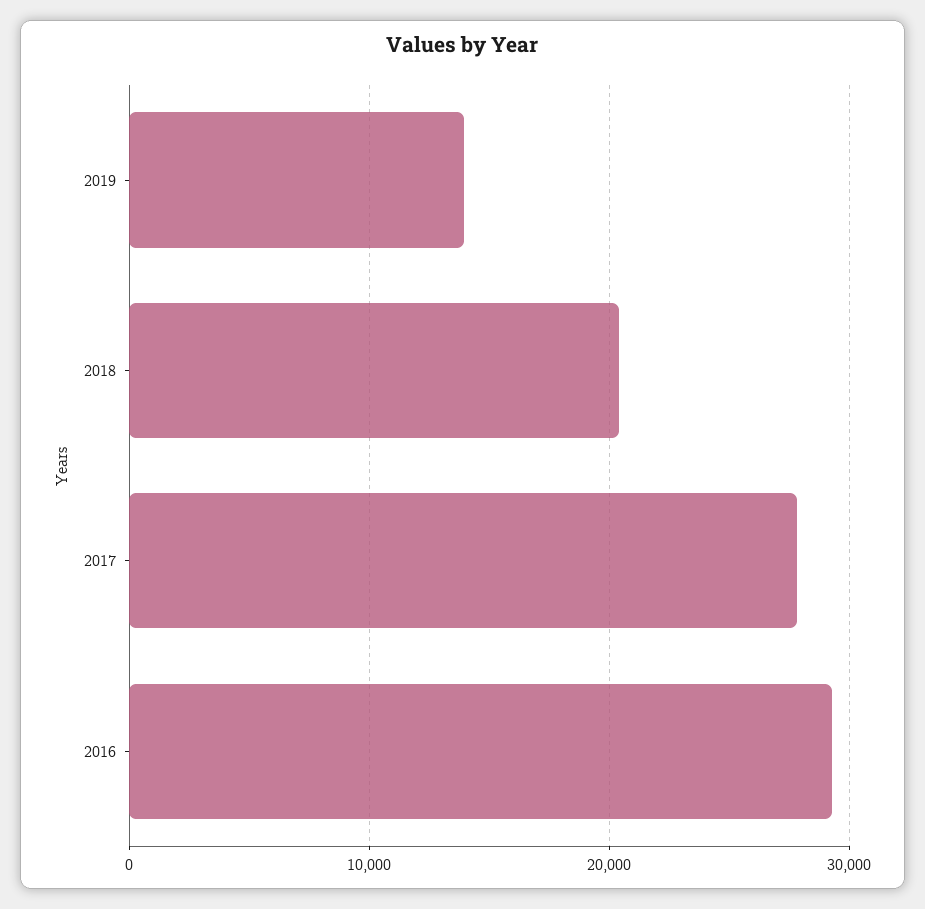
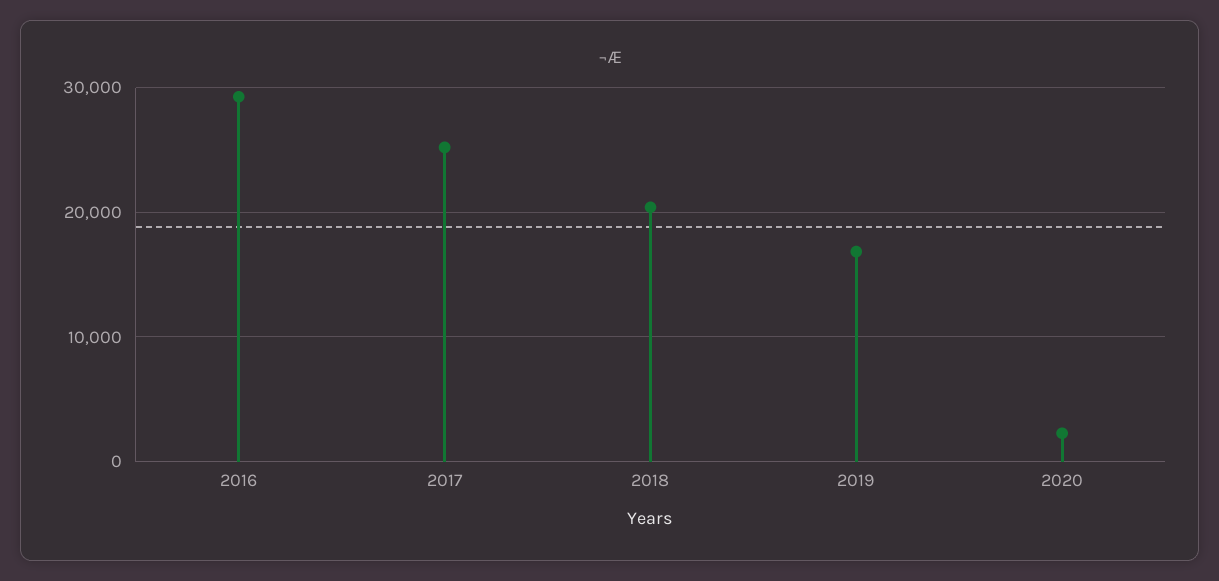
2019: 14000 -> 17000
2017: 28000 -> 25000
2020: none -> 2000

